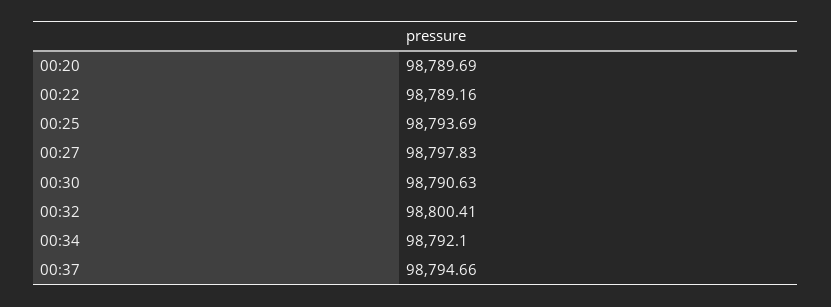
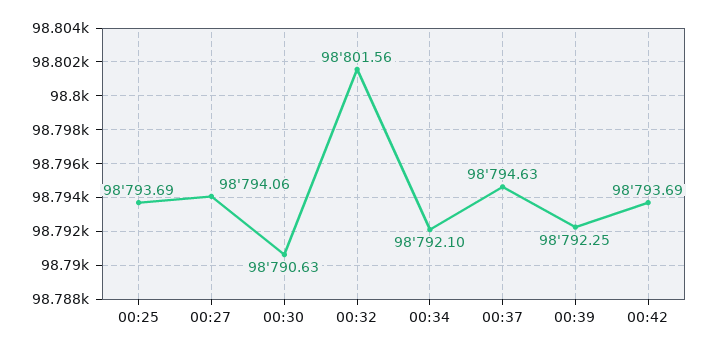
00:20: 98789.69 -> none
00:22: 98789.16 -> none
00:27: 98797.83 -> 98794.06
00:32: 98800.41 -> 98801.56
00:37: 98794.66 -> 98794.63
00:39: none -> 98792.25
00:42: none -> 98793.69

